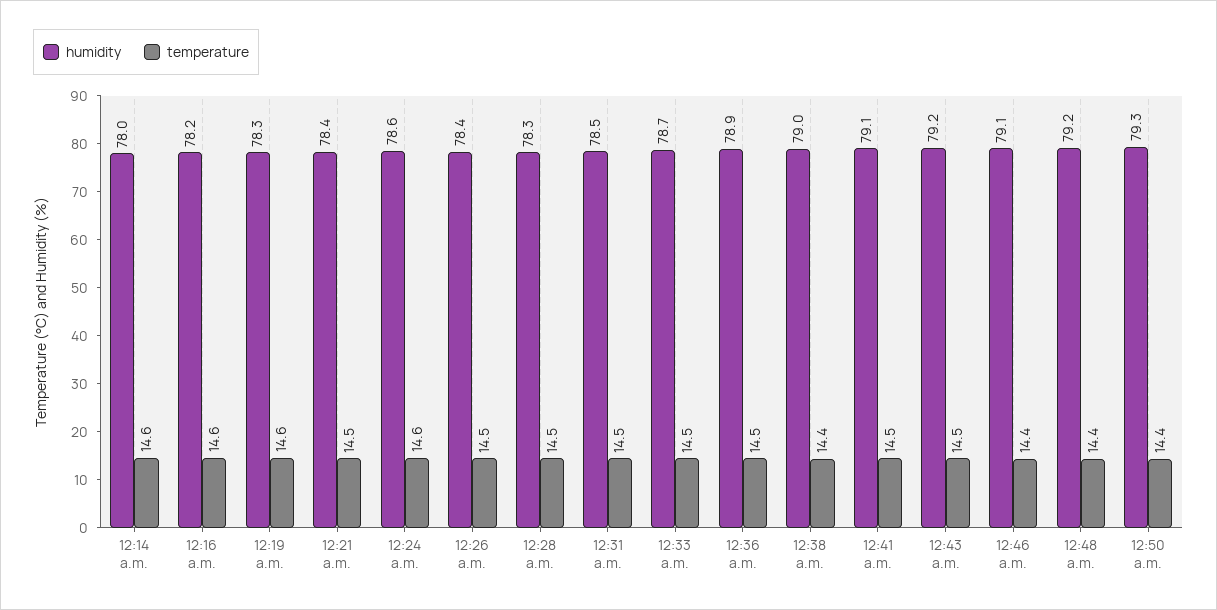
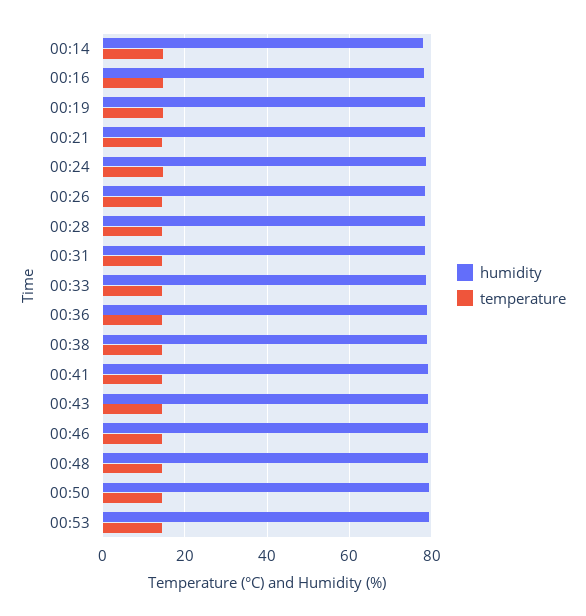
humidity, 00:53: none -> 80
temperature, 00:53: none -> 14

